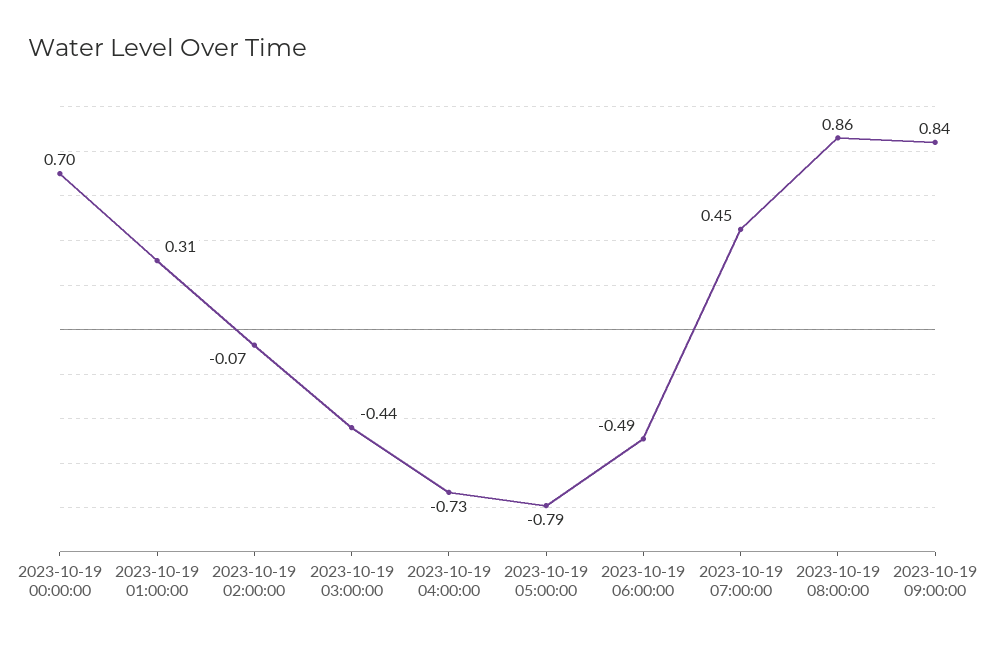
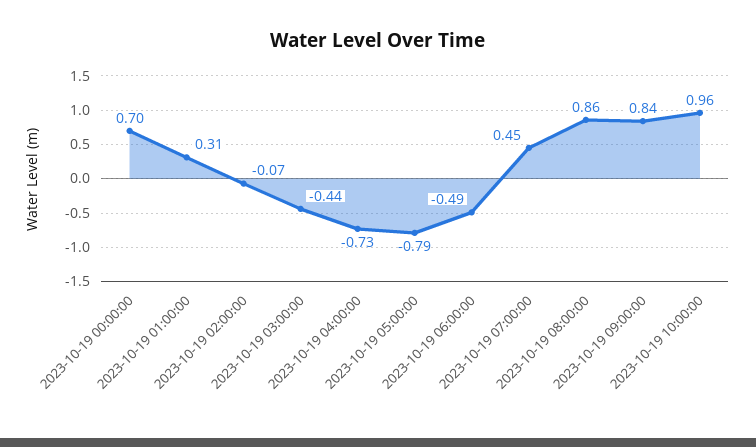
2023-10-19 10:00:00: none -> 0.96

